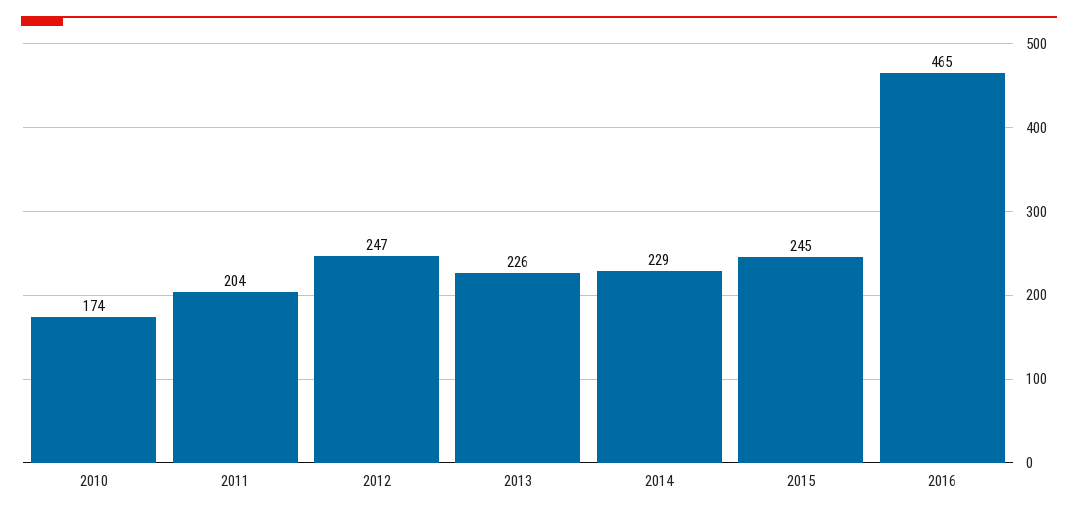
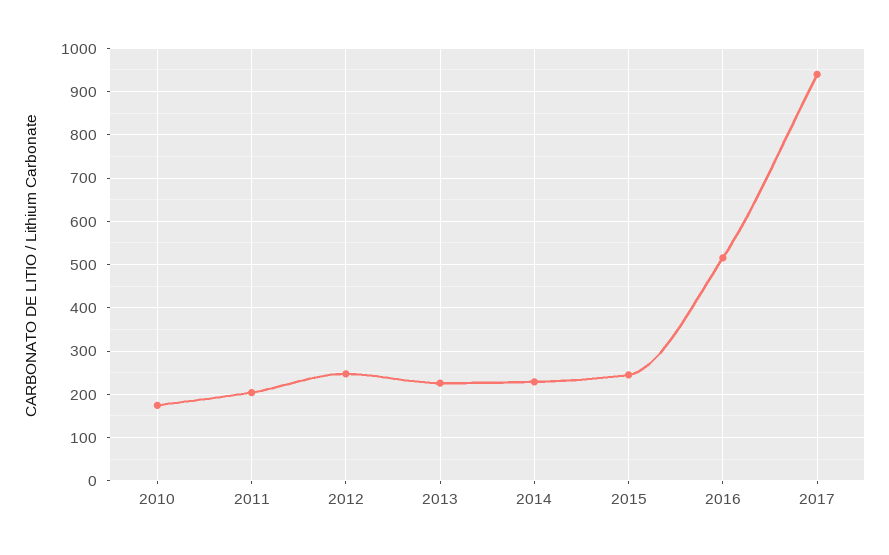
2016: 465 -> 520
2017: none -> 940

